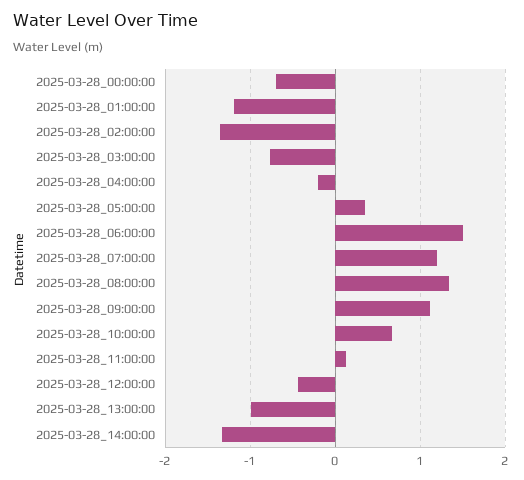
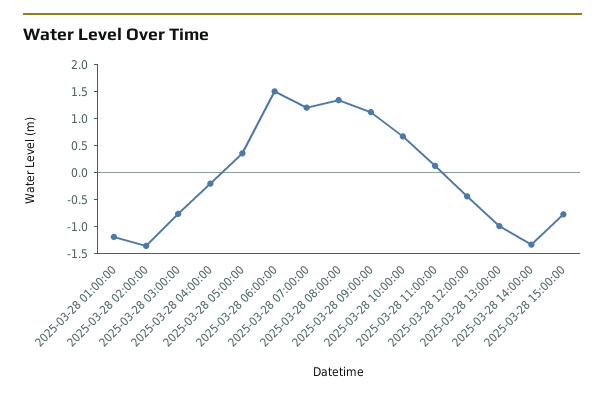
2025-03-28_00:00:00: -0.7 -> none
2025-03-28 15:00:00: none -> -0.75

